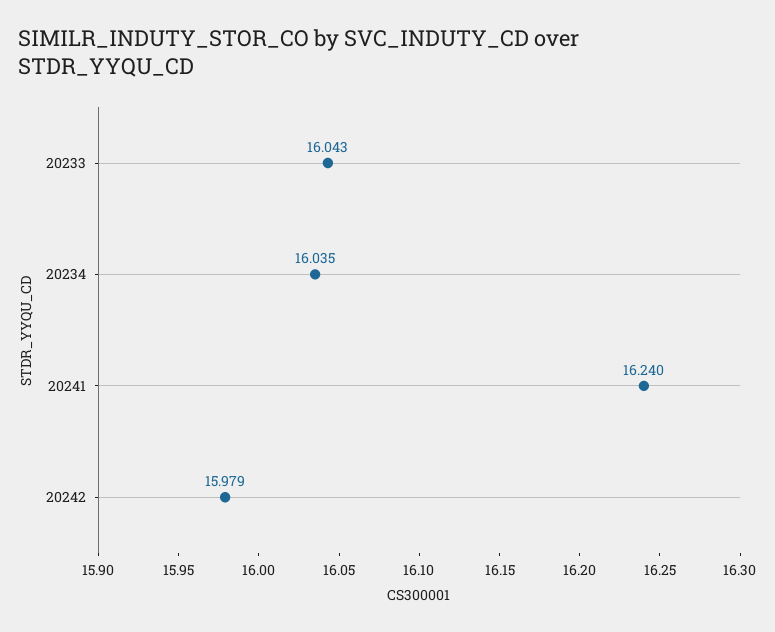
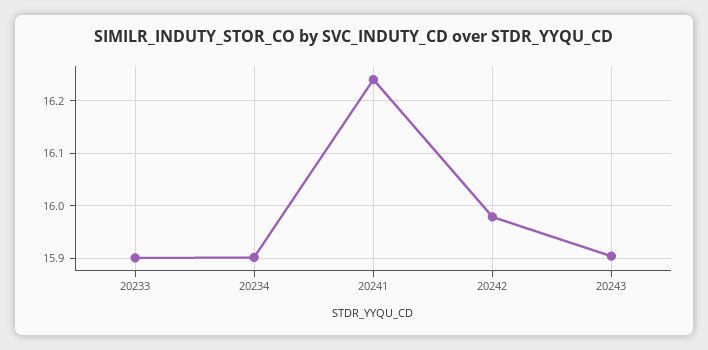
20233: 16.043 -> 15.9
20234: 16.035 -> 15.9
20243: none -> 15.9

